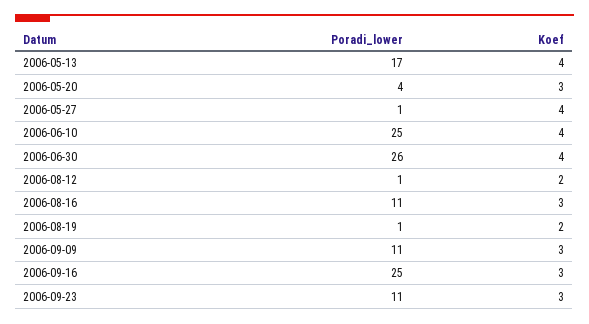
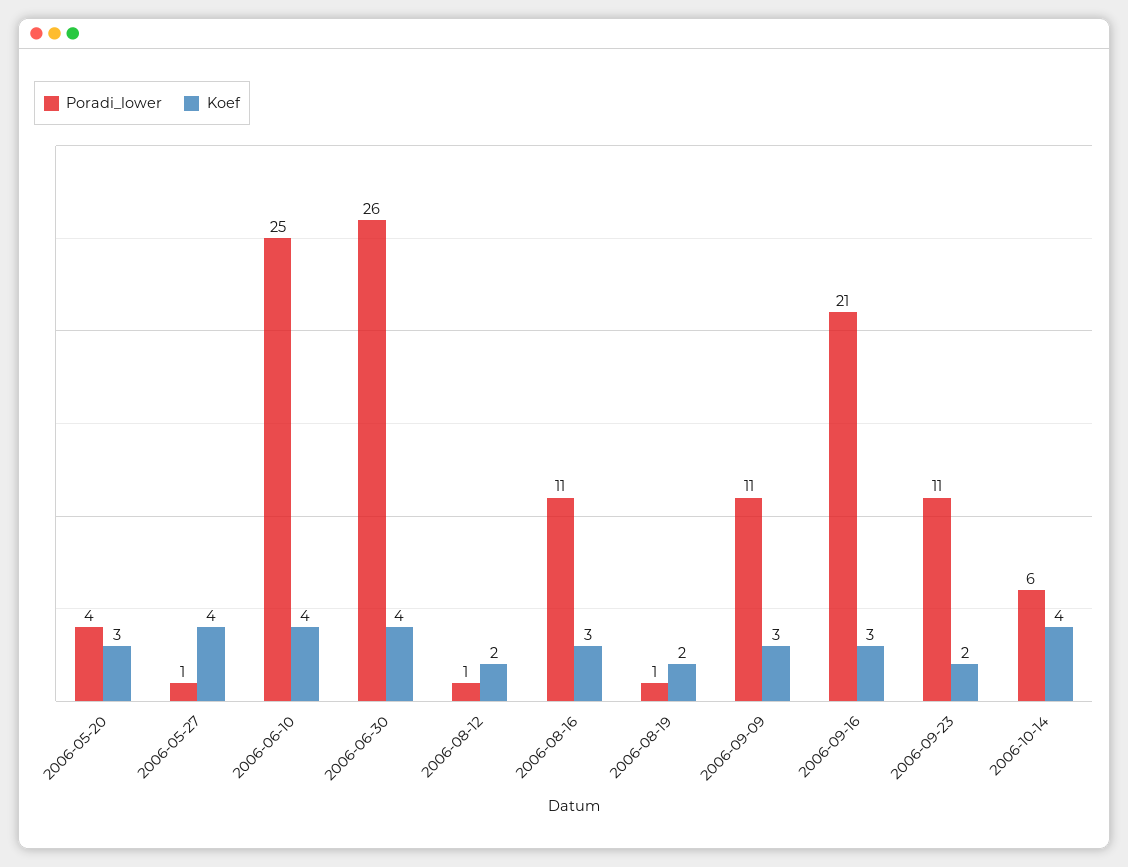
Poradi_lower, 2006-05-13: 17 -> none
Koef, 2006-05-13: 4 -> none
Poradi_lower, 2006-09-16: 25 -> 21
Koef, 2006-09-23: 3 -> 2
Poradi_lower, 2006-10-14: none -> 6
Koef, 2006-10-14: none -> 4

